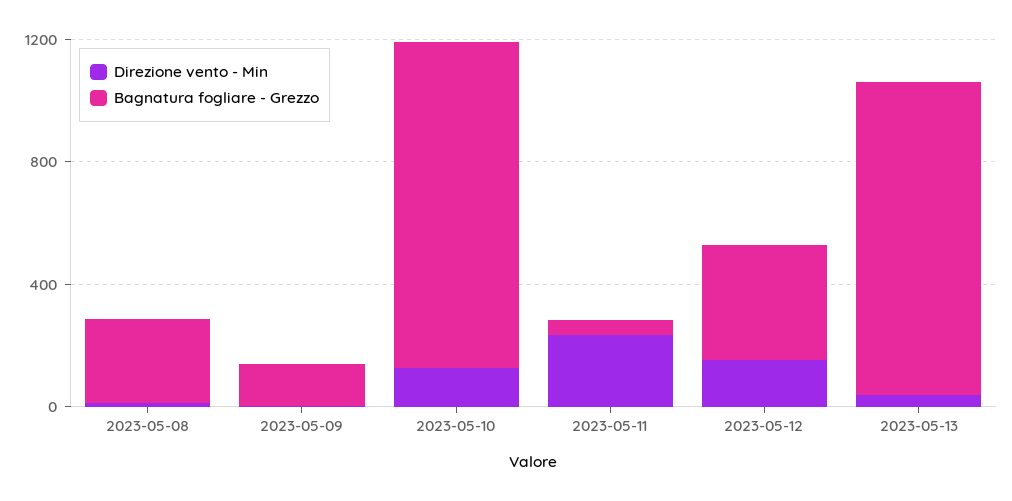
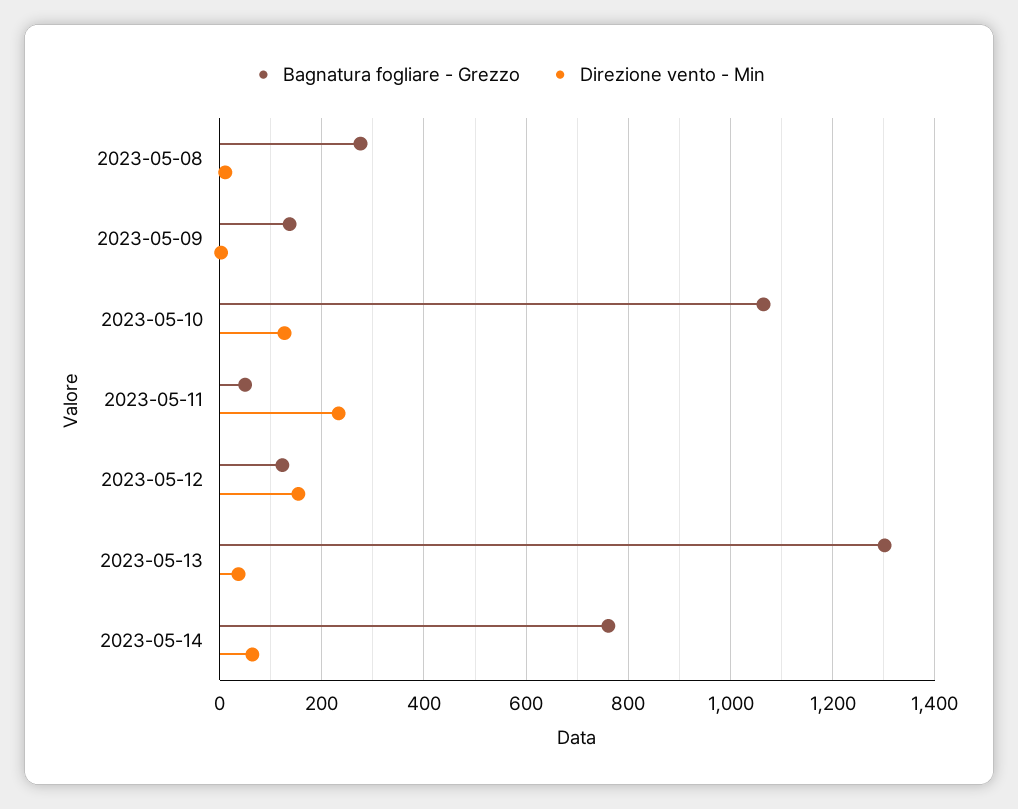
Bagnatura fogliare - Grezzo, 2023-05-12: 400 -> 120
Bagnatura fogliare - Grezzo, 2023-05-13: 1000 -> 1300
Bagnatura fogliare - Grezzo, 2023-05-14: none -> 760
Direzione vento - Min, 2023-05-14: none -> 60

